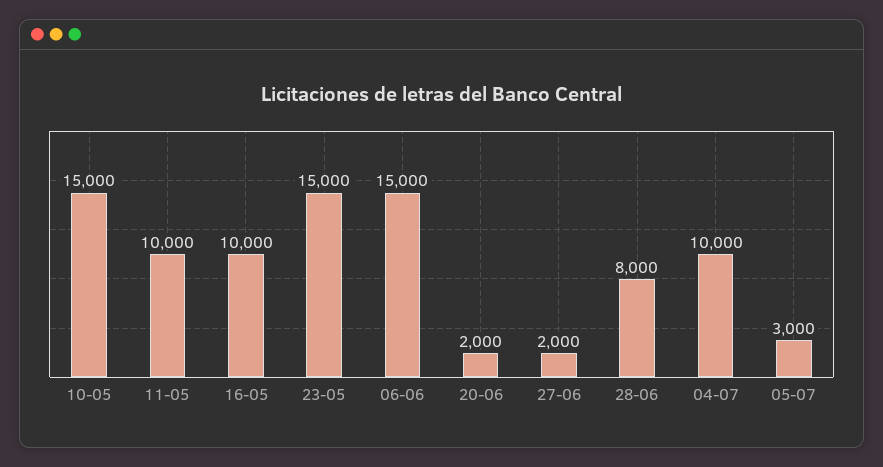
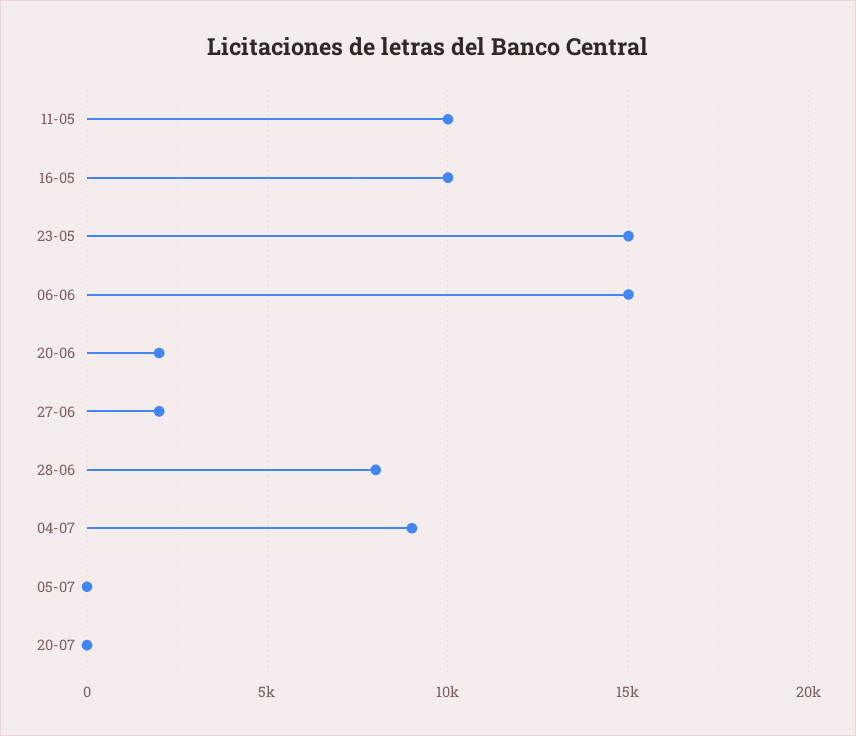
10-05: 15000 -> none
04-07: 10000 -> 9000
05-07: 3000 -> 0
20-07: none -> 0

